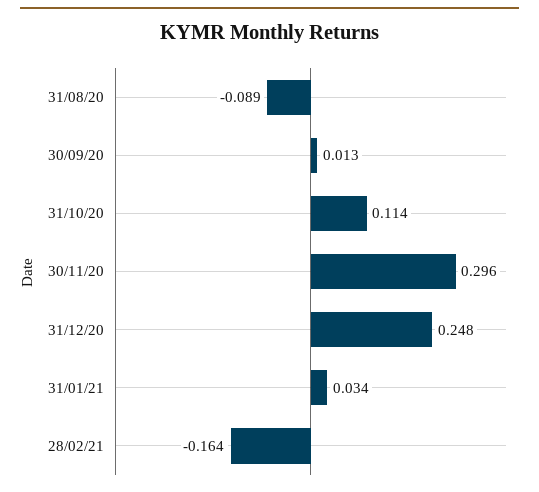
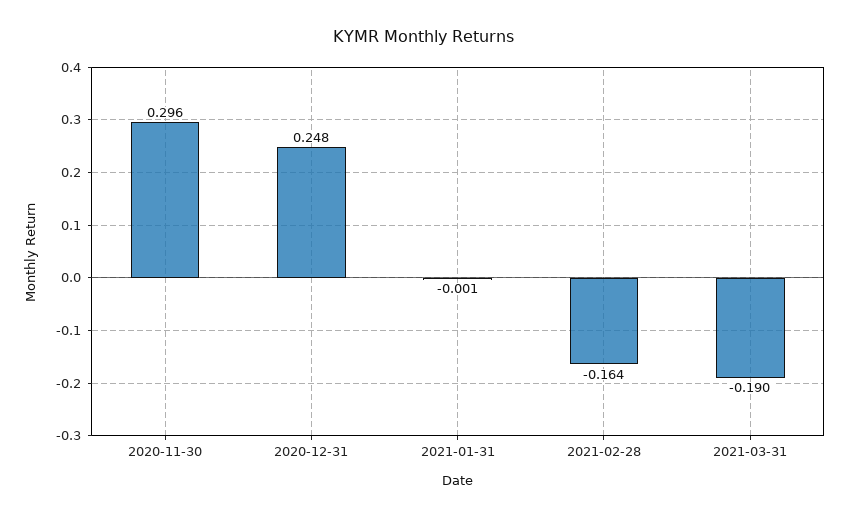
31/08/20: -0.089 -> none
30/09/20: 0.013 -> none
31/10/20: 0.114 -> none
31/01/21: 0.034 -> -0.001
2021-03-31: none -> -0.19

